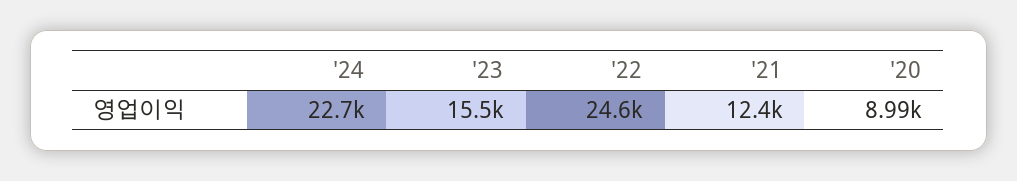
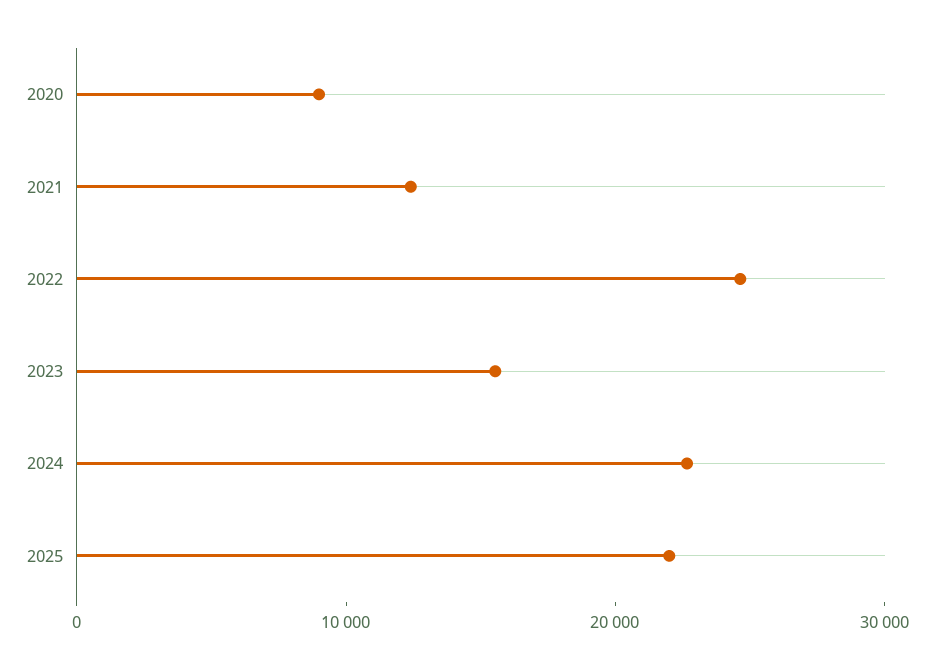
2025: none -> 22000

